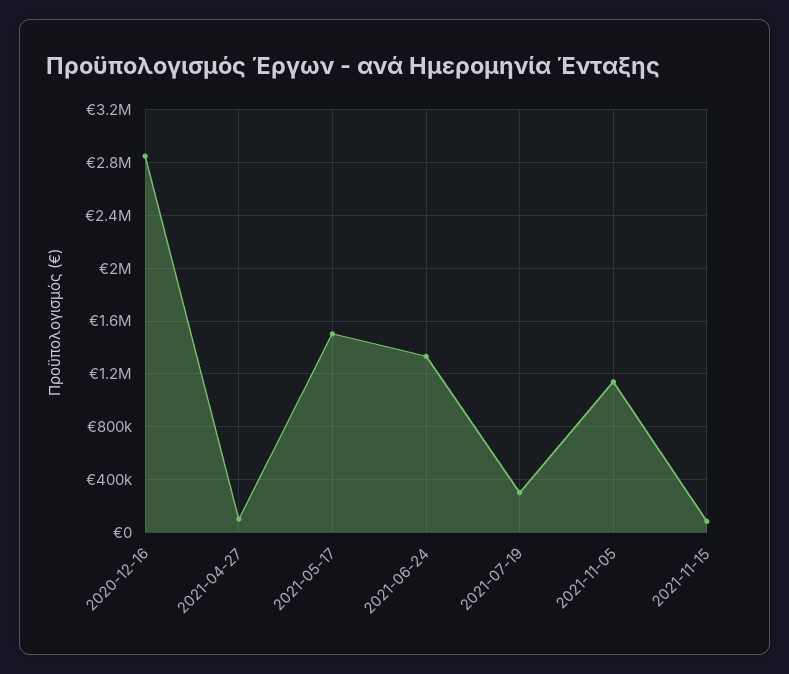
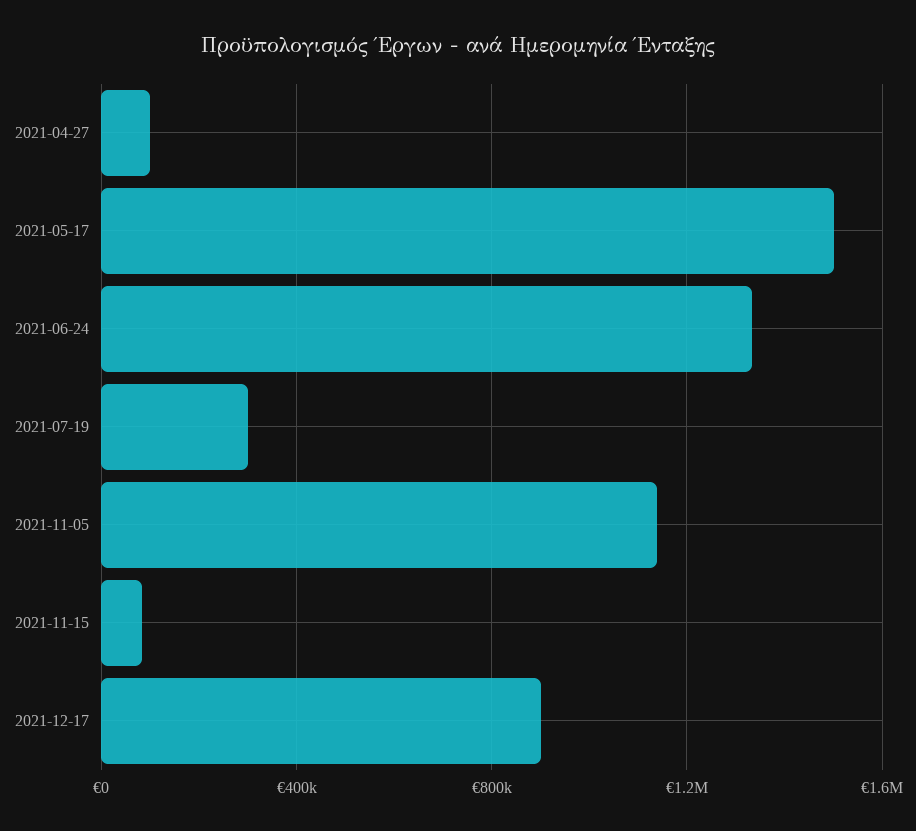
2020-12-16: 2850000 -> none
2021-12-17: none -> 900000

